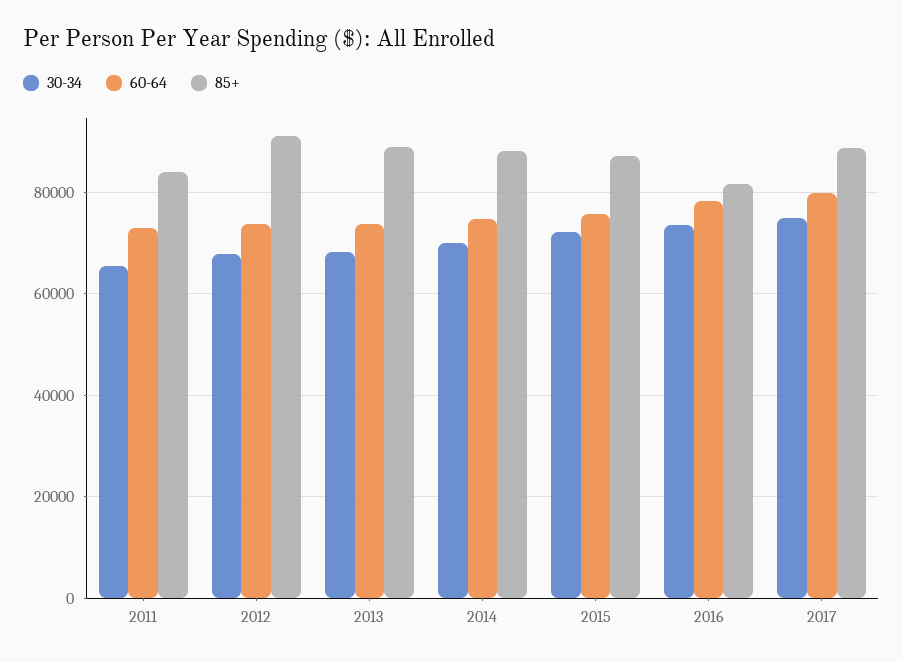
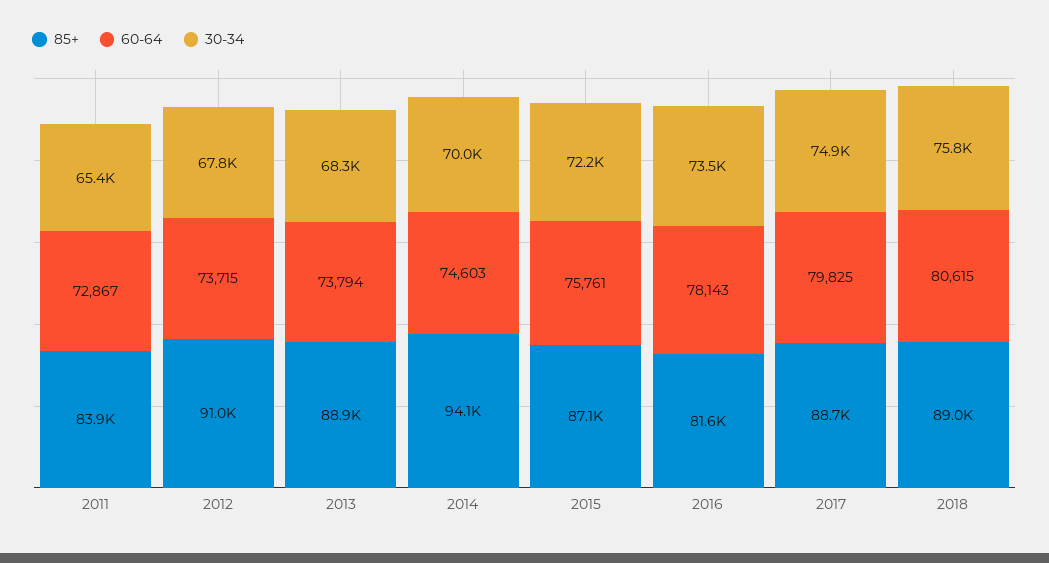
85+, 2014: 88000 -> 94100
85+, 2018: none -> 89000
60-64, 2018: none -> 80615
30-34, 2018: none -> 75800

